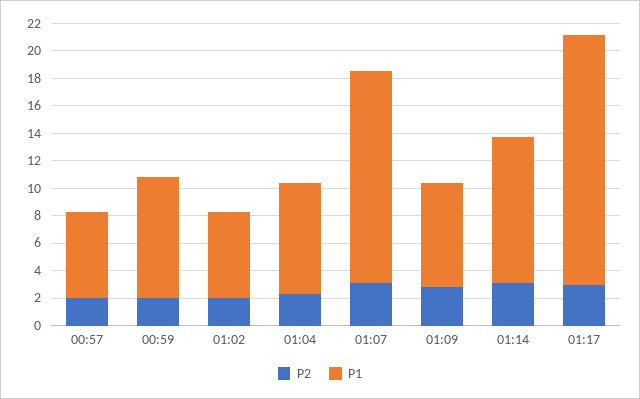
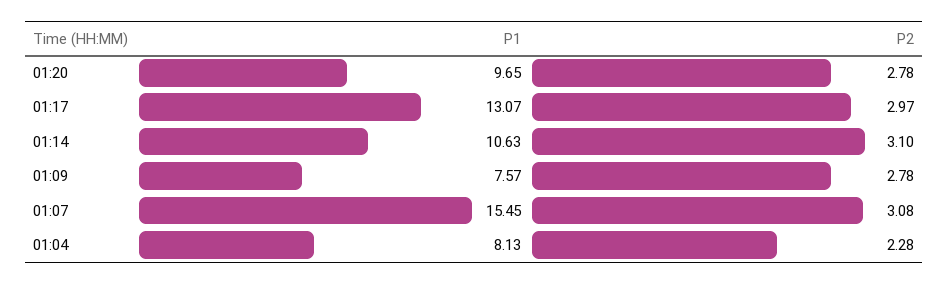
P2, 00:57: 2 -> none
P1, 00:57: 6 -> none
P2, 00:59: 2 -> none
P1, 00:59: 9 -> none
P2, 01:02: 2 -> none
P1, 01:02: 6 -> none
P1, 01:17: 18 -> 13.07
P1, 01:20: none -> 9.65
P2, 01:20: none -> 2.78

